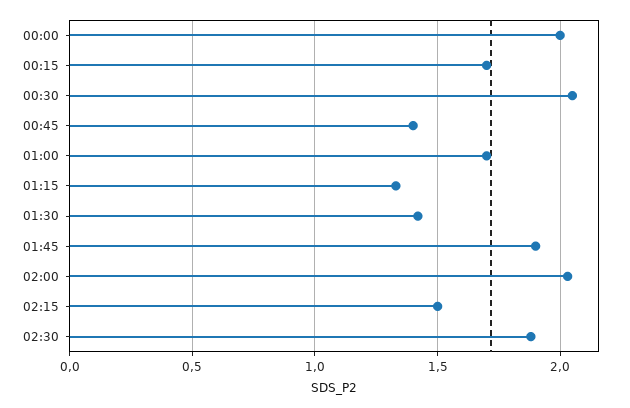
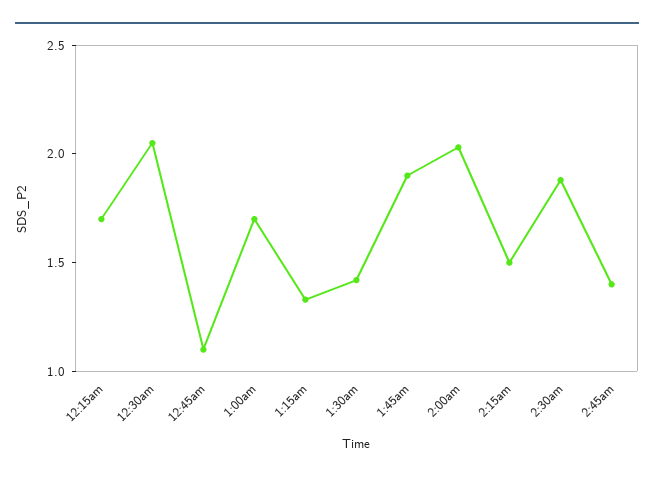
00:00: 2 -> none
00:45: 1.4 -> 1.1
2:45am: none -> 1.4

